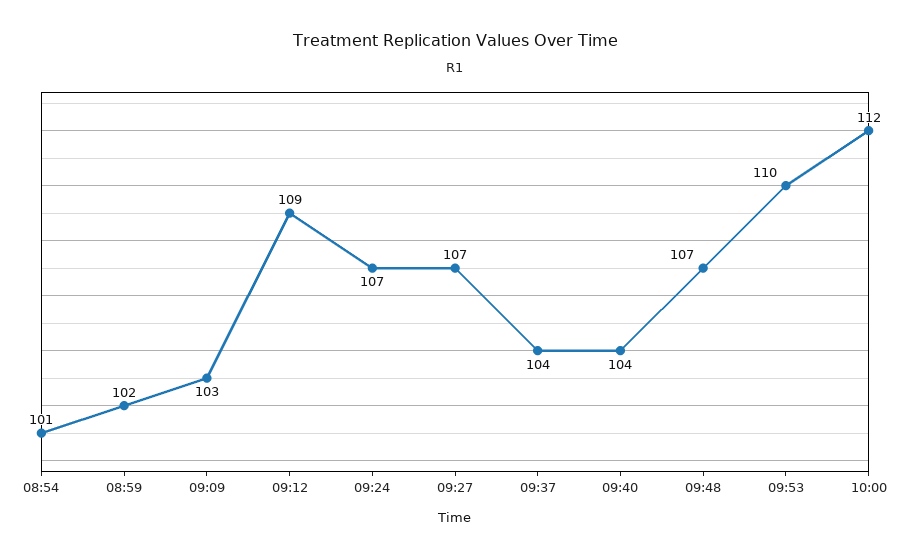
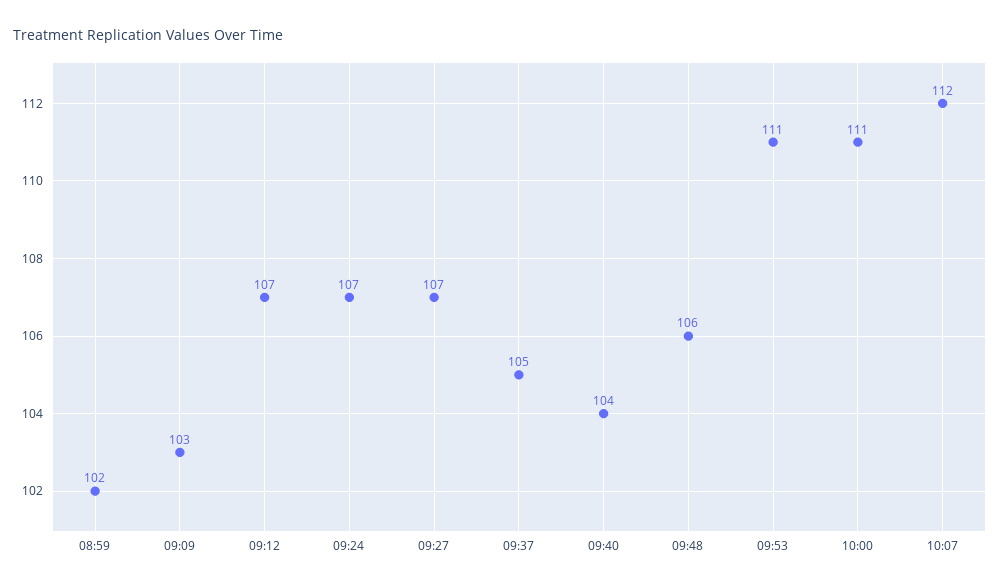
08:54: 101 -> none
09:12: 109 -> 107
09:37: 104 -> 105
09:48: 107 -> 106
09:53: 110 -> 111
10:00: 112 -> 111
10:07: none -> 112

